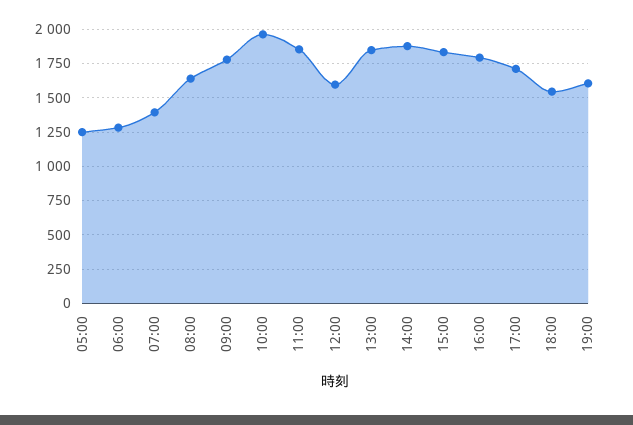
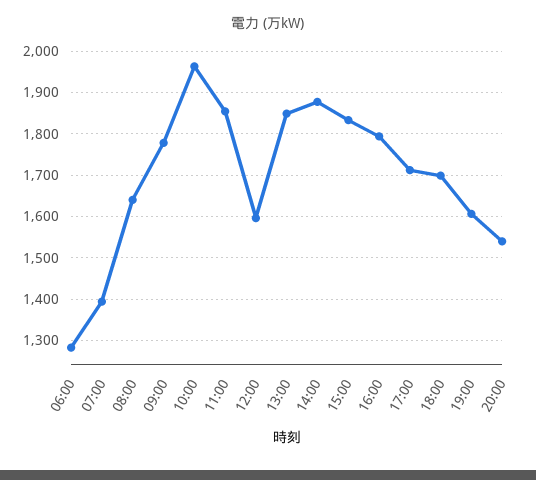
05:00: 1250 -> none
18:00: 1550 -> 1700
20:00: none -> 1540

